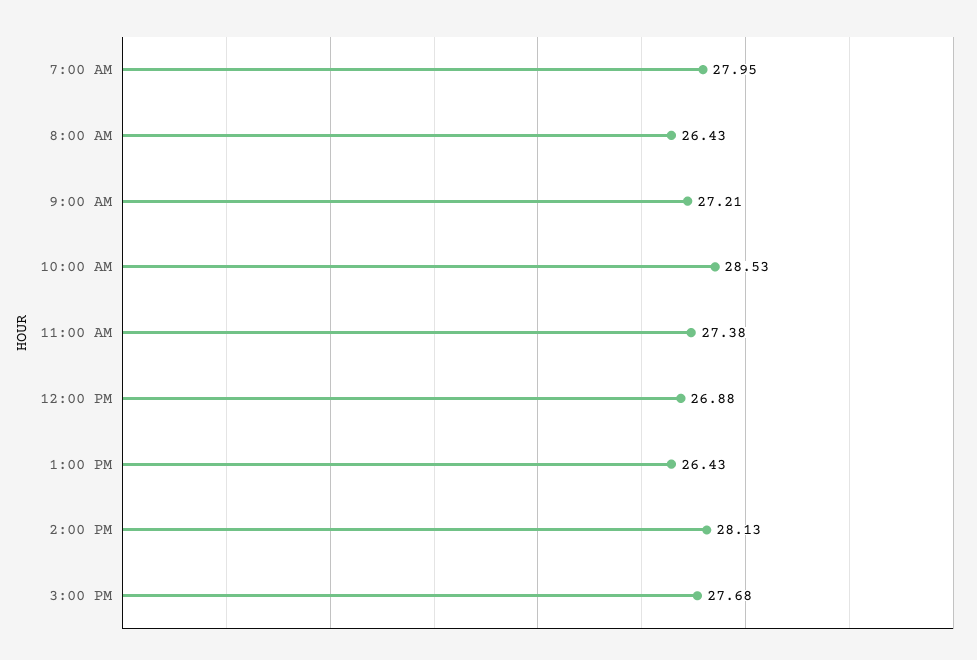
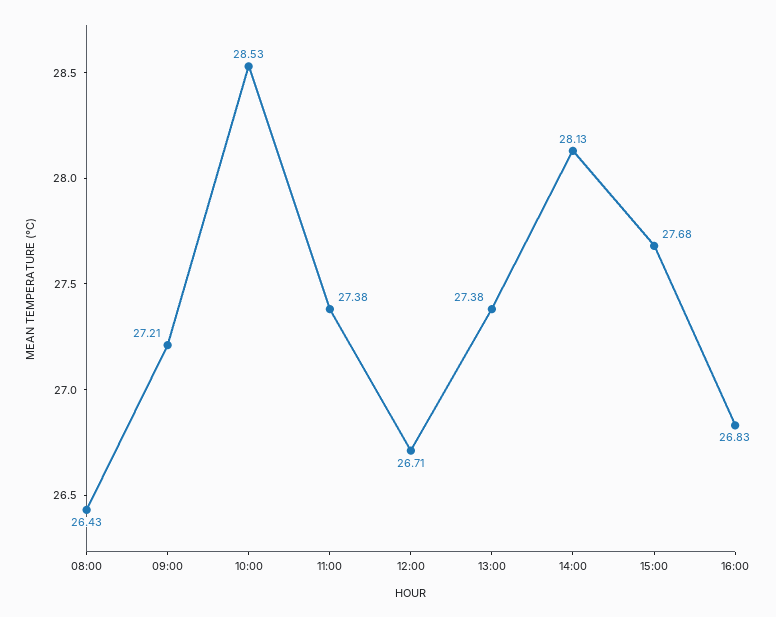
7:00 AM: 27.95 -> none
12:00 PM: 26.88 -> 26.71
1:00 PM: 26.43 -> 27.38
16:00: none -> 26.83

